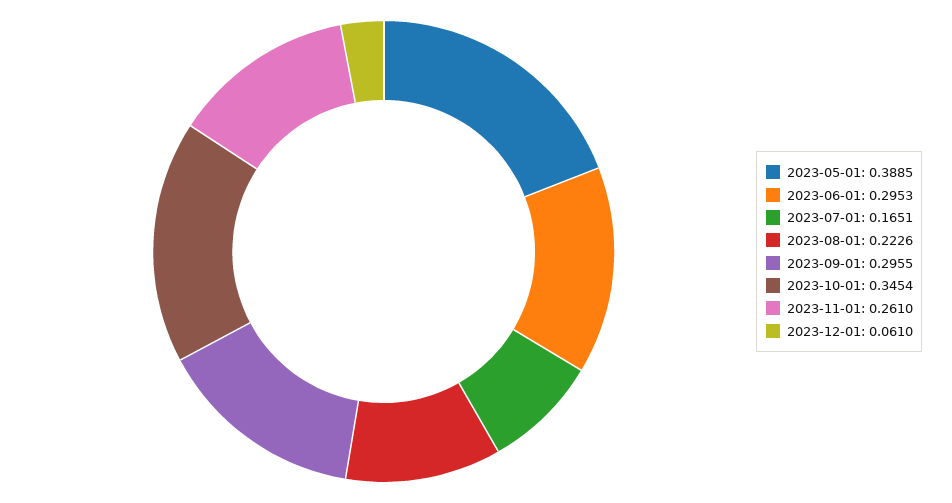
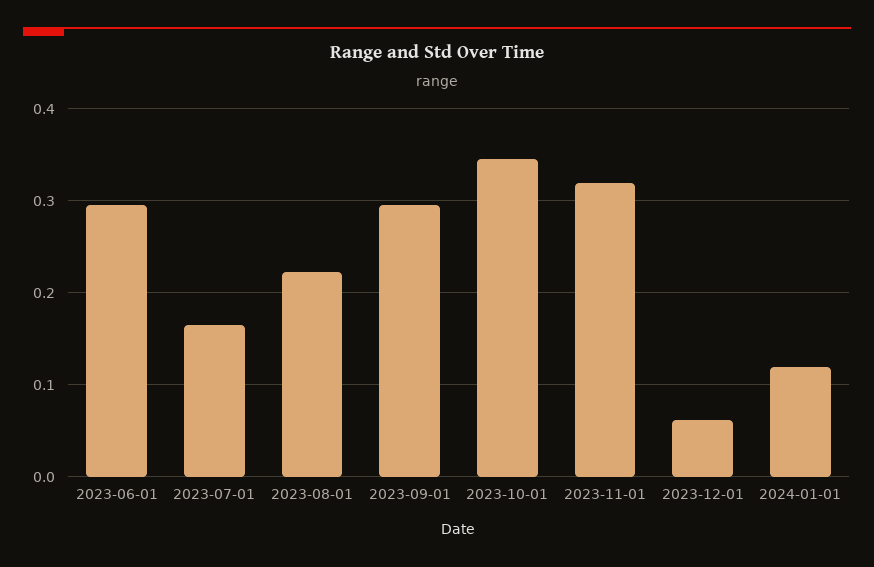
2023-05-01: 0.3885 -> none
2023-11-01: 0.261 -> 0.32
2024-01-01: none -> 0.12

